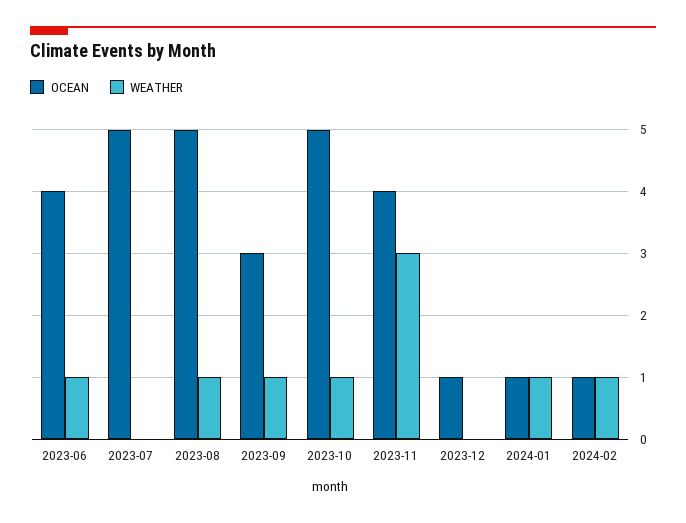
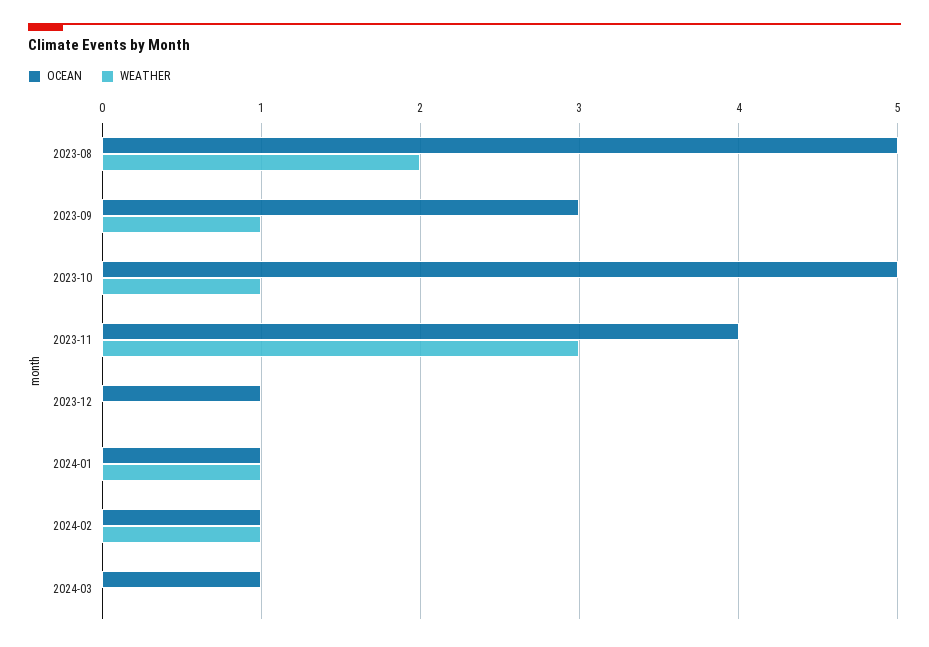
OCEAN, 2023-06: 4 -> none
WEATHER, 2023-06: 1 -> none
OCEAN, 2023-07: 5 -> none
WEATHER, 2023-07: 0 -> none
WEATHER, 2023-08: 1 -> 2
OCEAN, 2024-03: none -> 1
WEATHER, 2024-03: none -> 0

